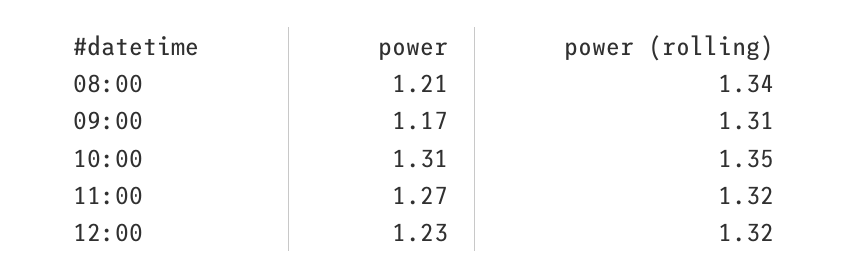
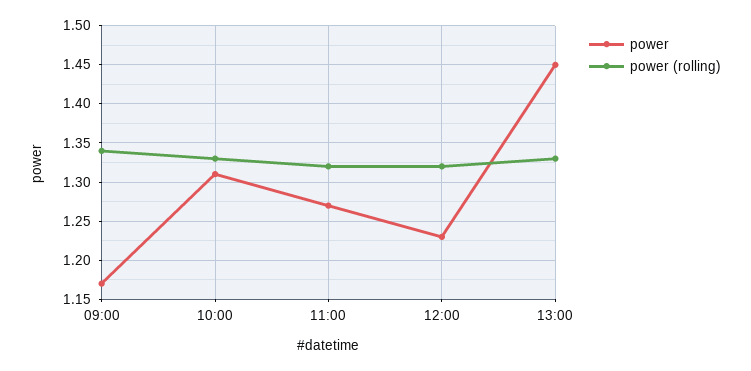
power, 08:00: 1.21 -> none
power (rolling), 08:00: 1.34 -> none
power (rolling), 09:00: 1.31 -> 1.34
power (rolling), 10:00: 1.35 -> 1.33
power, 13:00: none -> 1.45
power (rolling), 13:00: none -> 1.33

